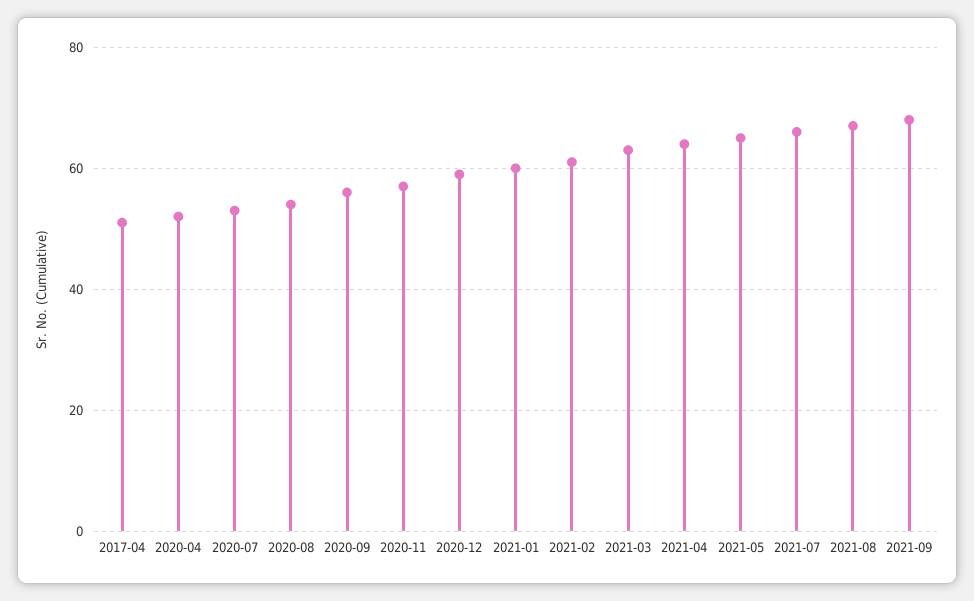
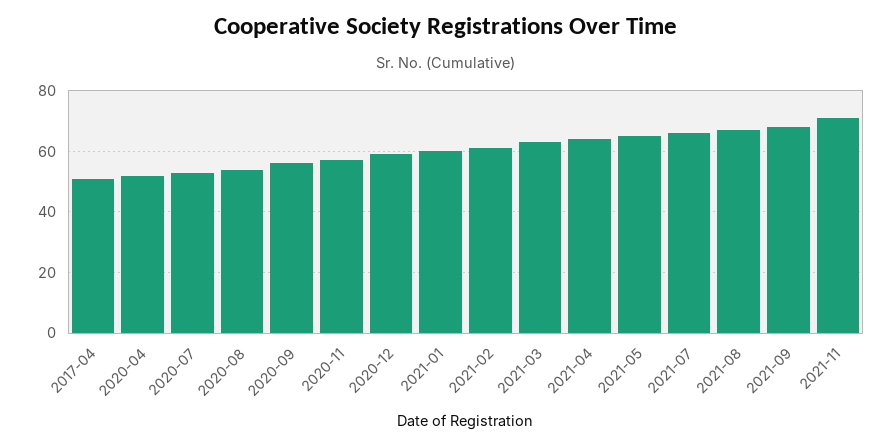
2021-11: none -> 70

